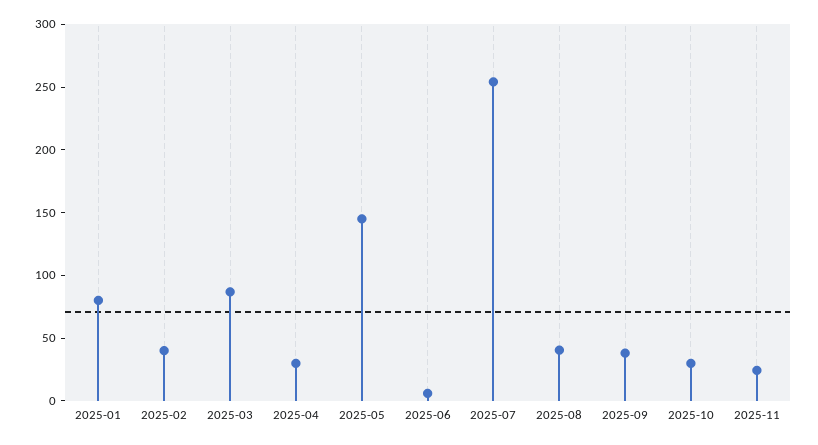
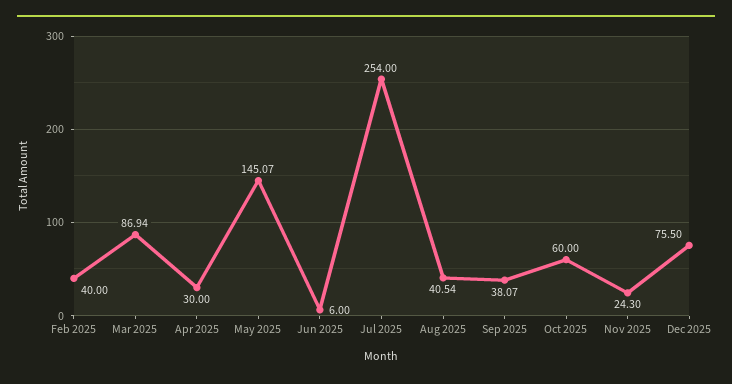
2025-01: 80 -> none
2025-10: 30 -> 60
Dec 2025: none -> 75.5

